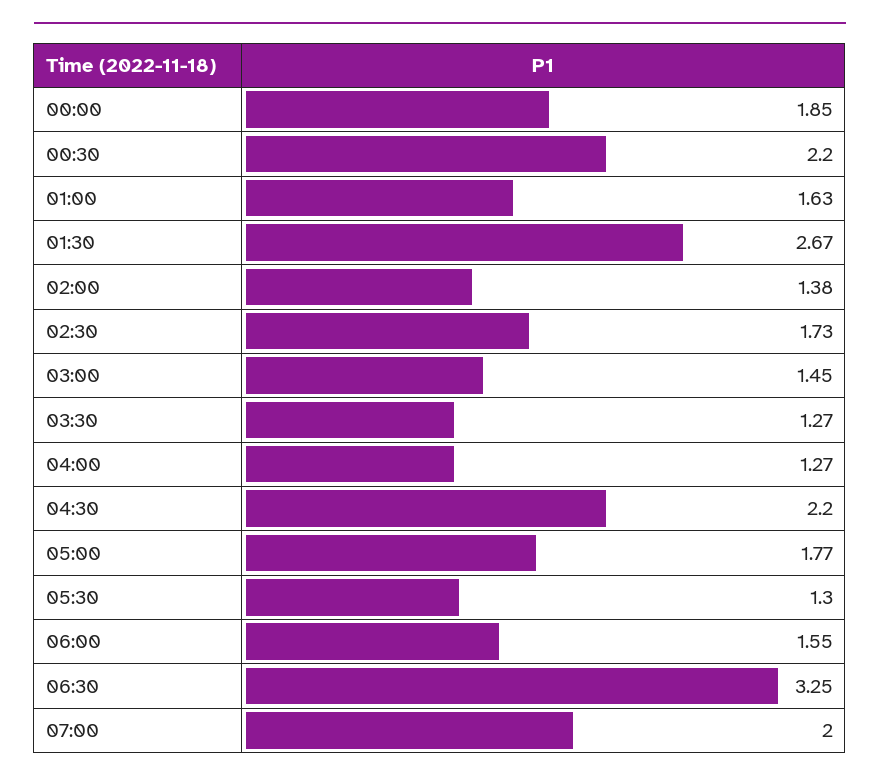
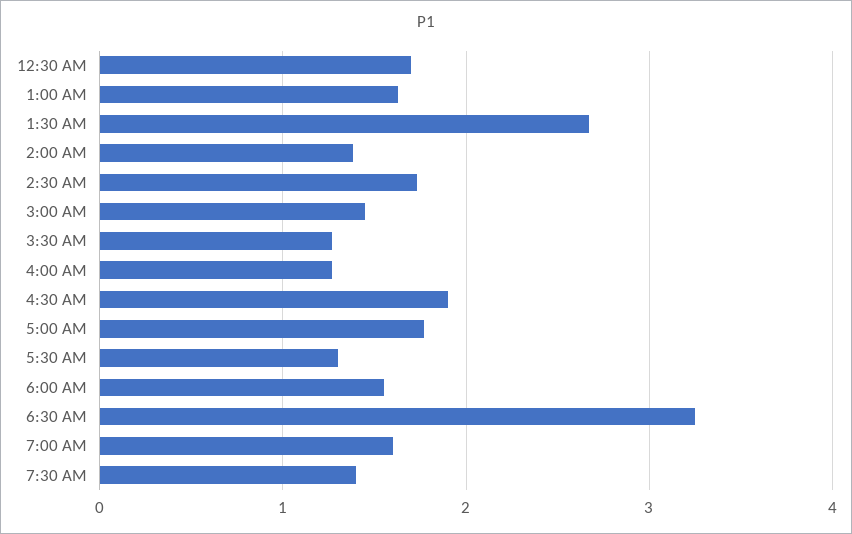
00:00: 1.85 -> none
00:30: 2.2 -> 1.7
04:30: 2.2 -> 1.9
07:00: 2 -> 1.6
7:30 AM: none -> 1.4

